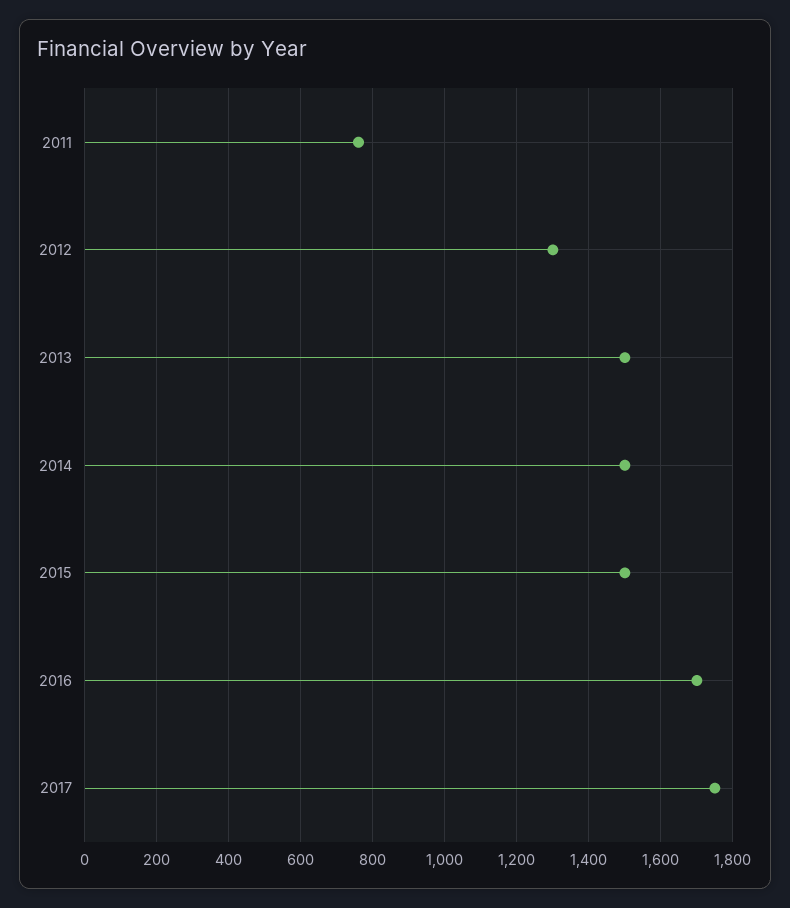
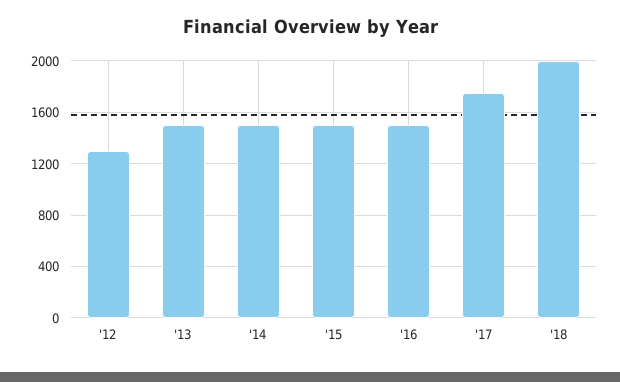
2011: 760 -> none
2016: 1700 -> 1500
'18: none -> 2000

